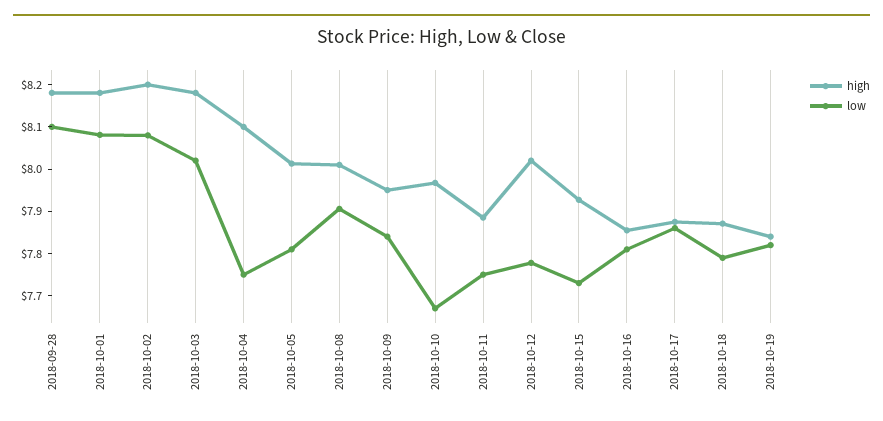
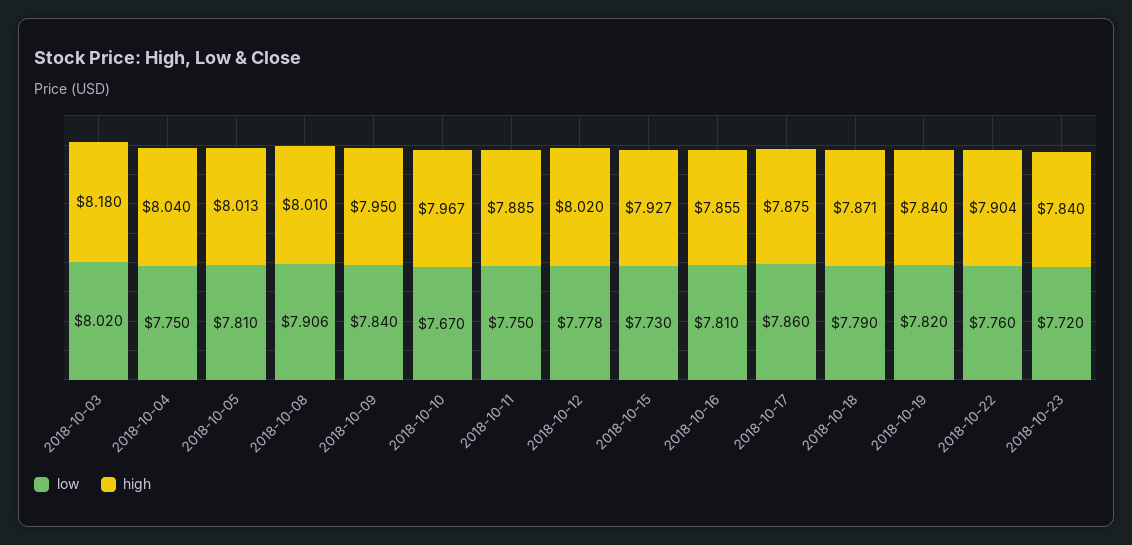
high, 2018-09-28: 8.18 -> none
low, 2018-09-28: 8.1 -> none
high, 2018-10-01: 8.18 -> none
low, 2018-10-01: 8.08 -> none
high, 2018-10-02: 8.2 -> none
low, 2018-10-02: 8.08 -> none
high, 2018-10-04: 8.1 -> 8.04
low, 2018-10-22: none -> 7.76
high, 2018-10-22: none -> 7.904
low, 2018-10-23: none -> 7.72
high, 2018-10-23: none -> 7.84

